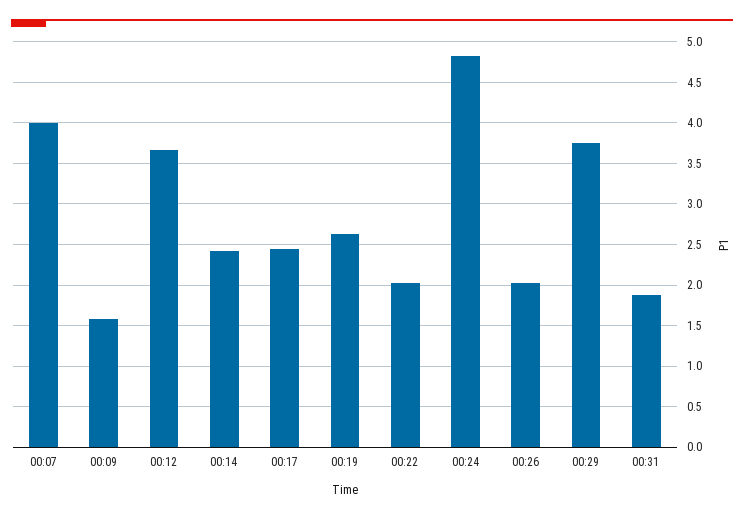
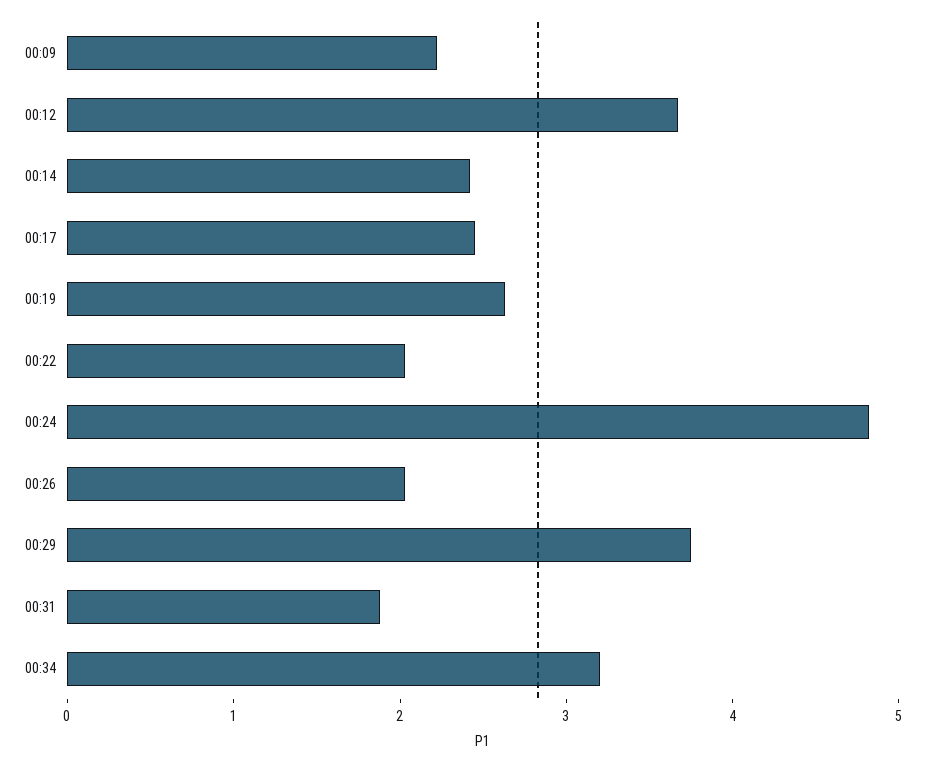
00:07: 4 -> none
00:09: 1.6 -> 2.2
00:34: none -> 3.2

